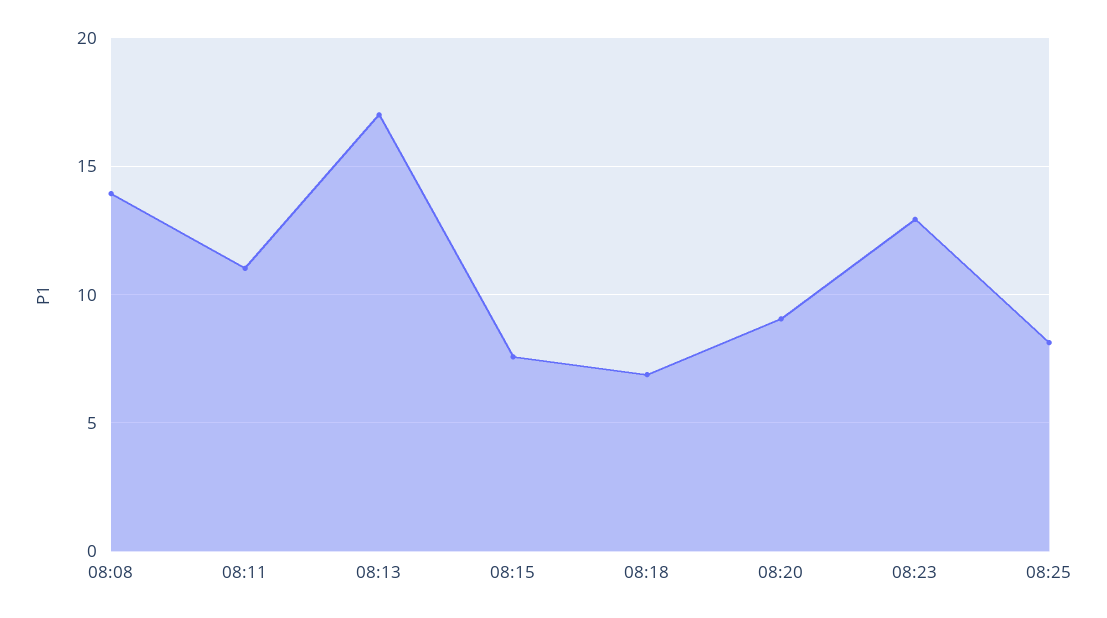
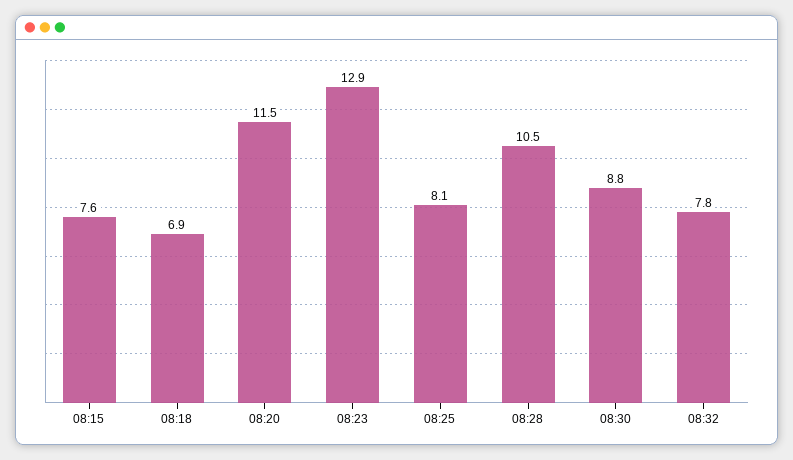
08:08: 14 -> none
08:11: 11 -> none
08:13: 17 -> none
08:20: 9 -> 11.5
08:28: none -> 10.5
08:30: none -> 8.8
08:32: none -> 7.8

